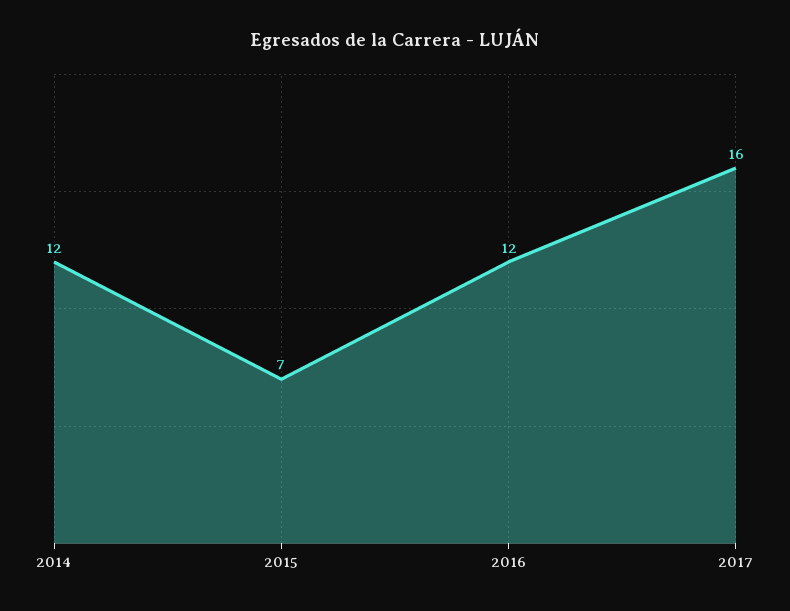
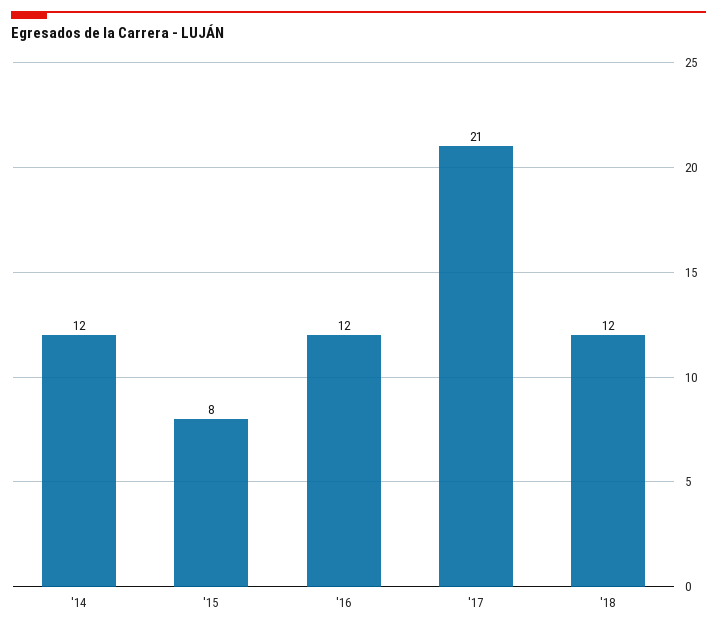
2015: 7 -> 8
2017: 16 -> 21
'18: none -> 12

